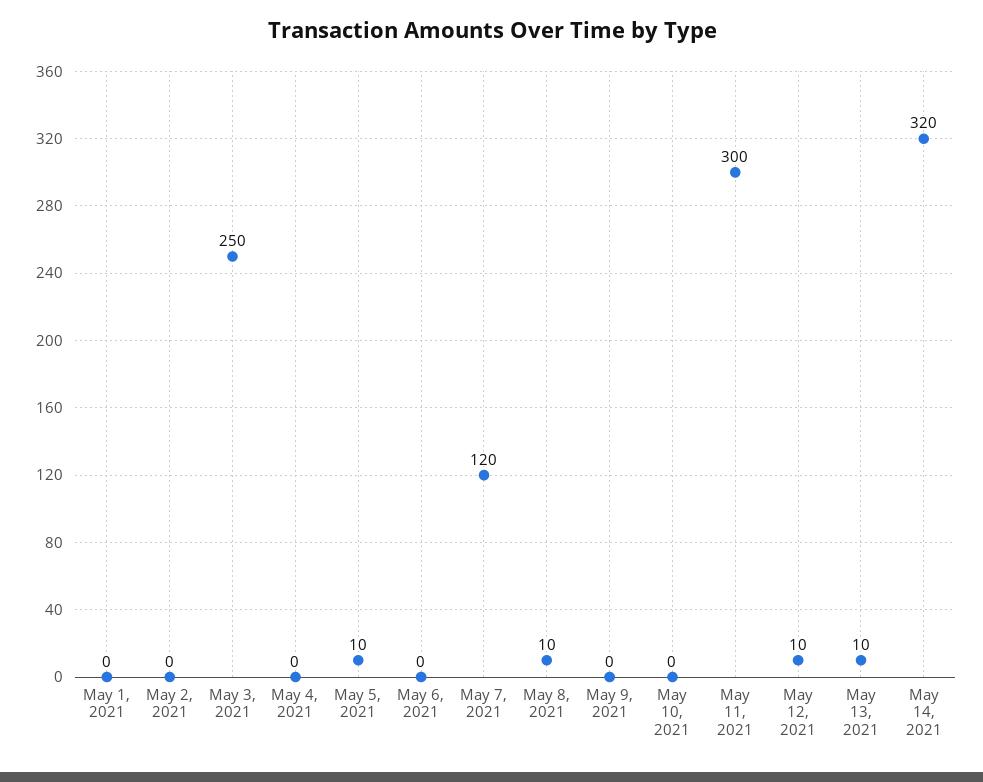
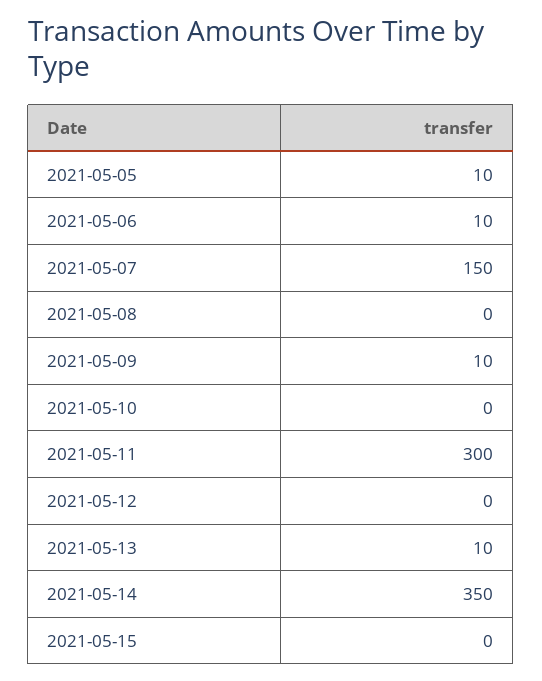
May 1, 2021: 0 -> none
May 2, 2021: 0 -> none
May 3, 2021: 250 -> none
May 4, 2021: 0 -> none
May 6, 2021: 0 -> 10
May 7, 2021: 120 -> 150
May 8, 2021: 10 -> 0
May 9, 2021: 0 -> 10
May 12, 2021: 10 -> 0
May 14, 2021: 320 -> 350
2021-05-15: none -> 0

